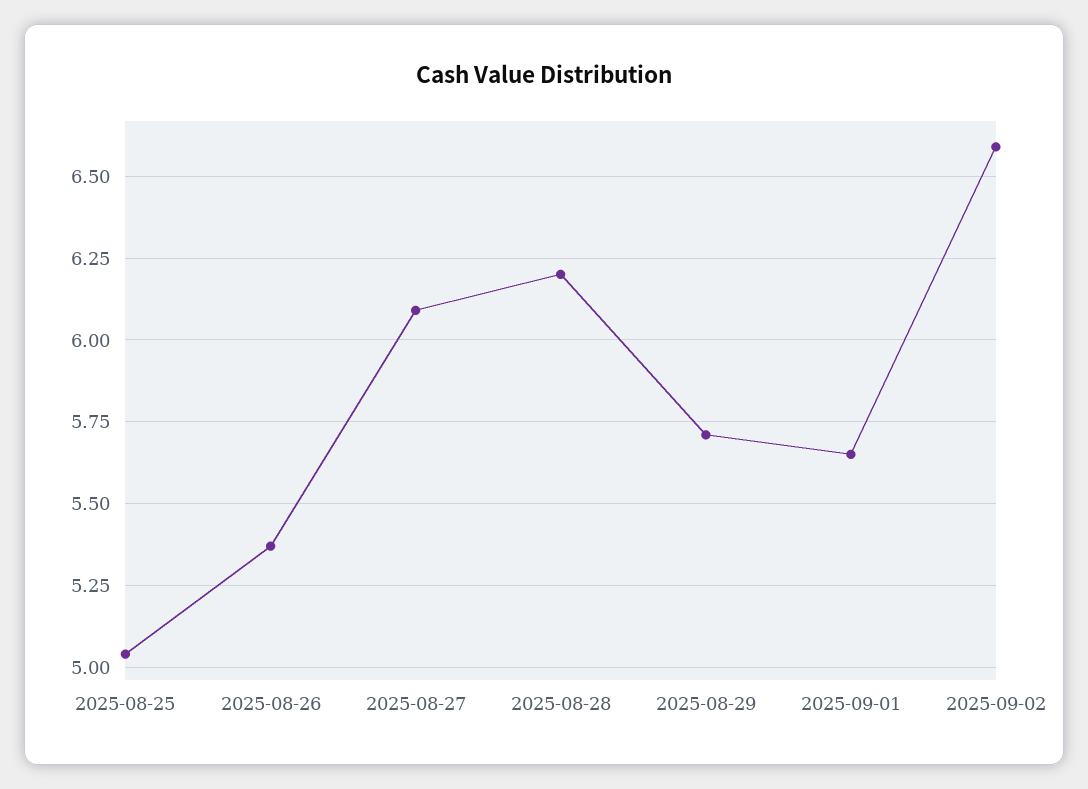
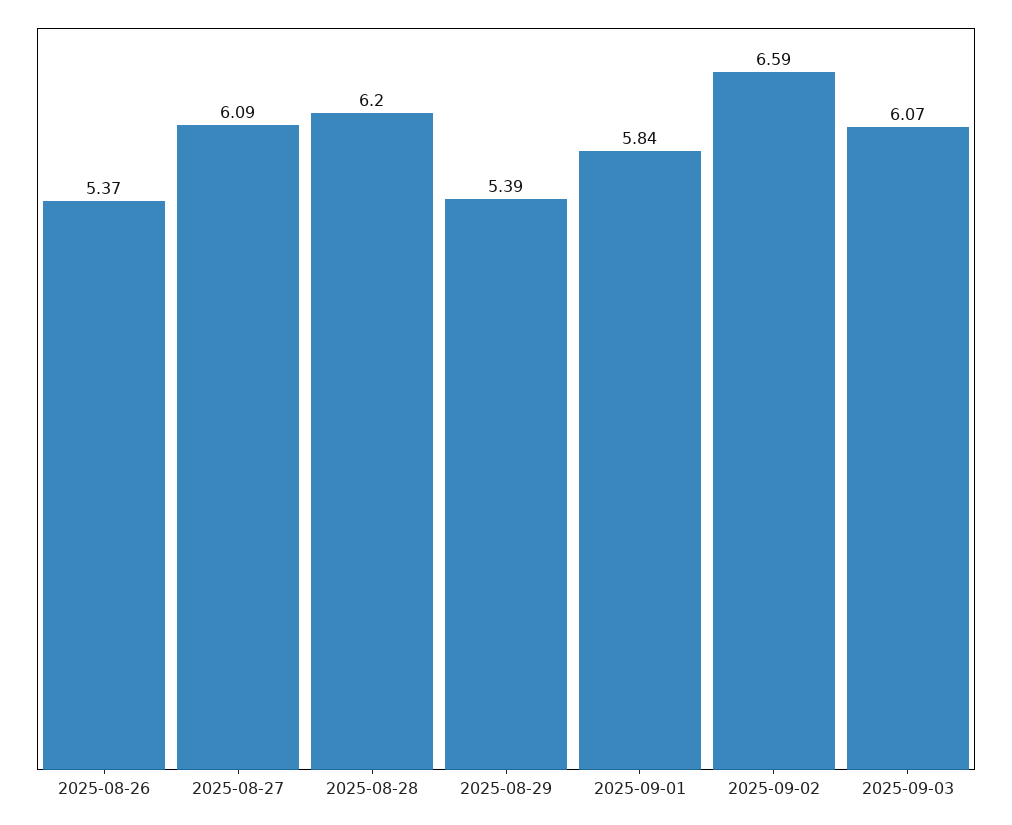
2025-08-25: 5.05 -> none
2025-08-29: 5.7 -> 5.39
2025-09-01: 5.65 -> 5.84
2025-09-03: none -> 6.07

